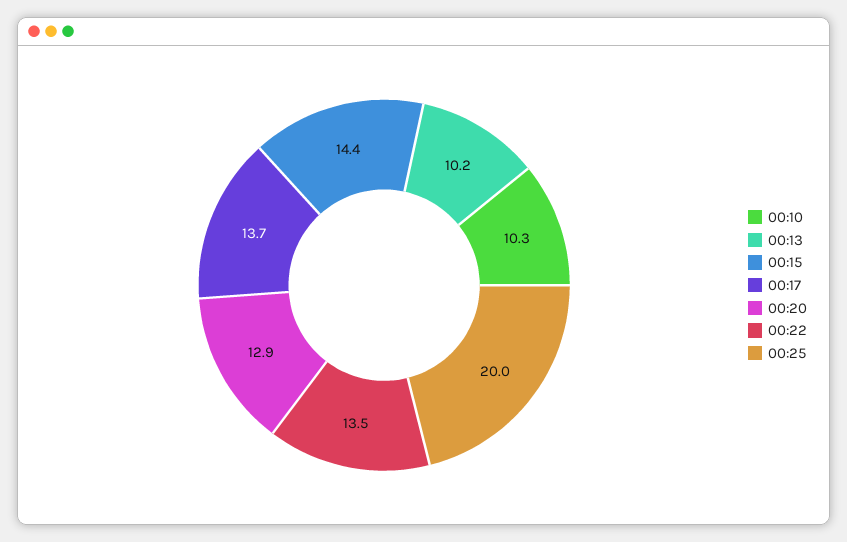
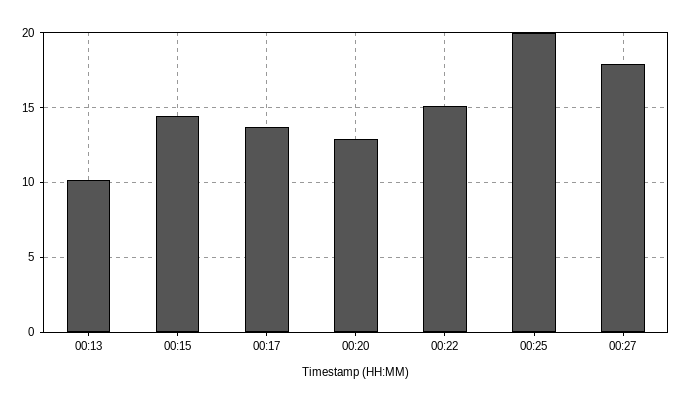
00:10: 10.3 -> none
00:22: 13.5 -> 15
00:27: none -> 18

